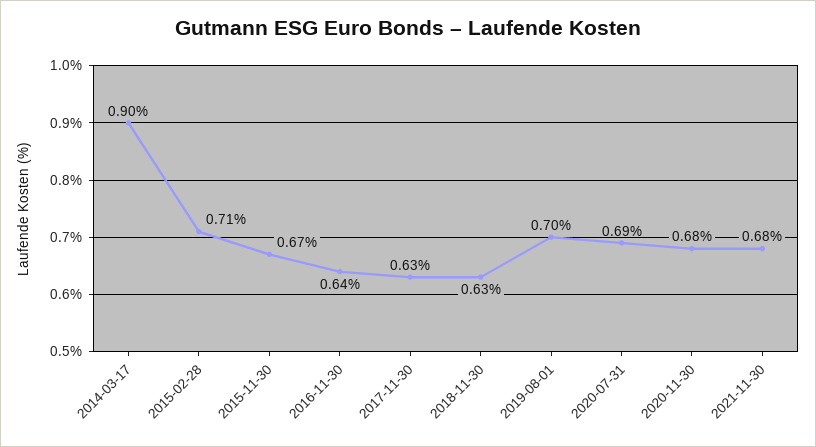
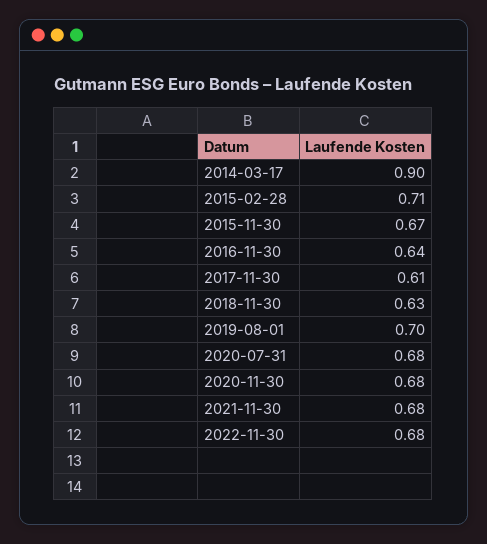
2017-11-30: 0.63 -> 0.61
2020-07-31: 0.69 -> 0.68
2022-11-30: none -> 0.68

